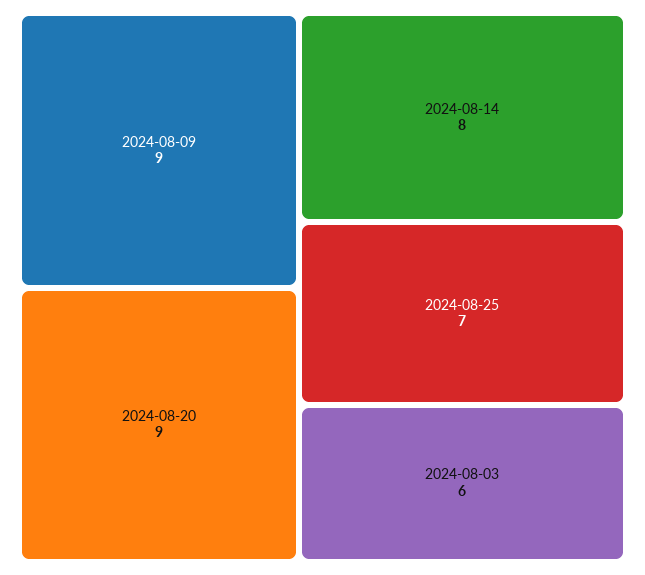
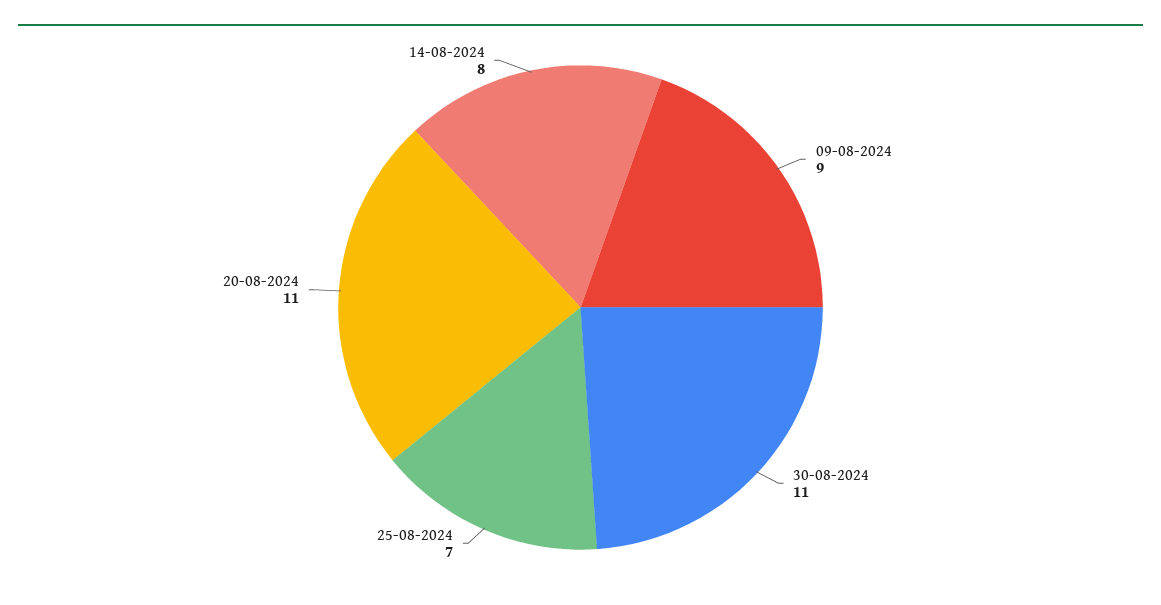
2024-08-20: 9 -> 11
2024-08-03: 6 -> none
30-08-2024: none -> 11

